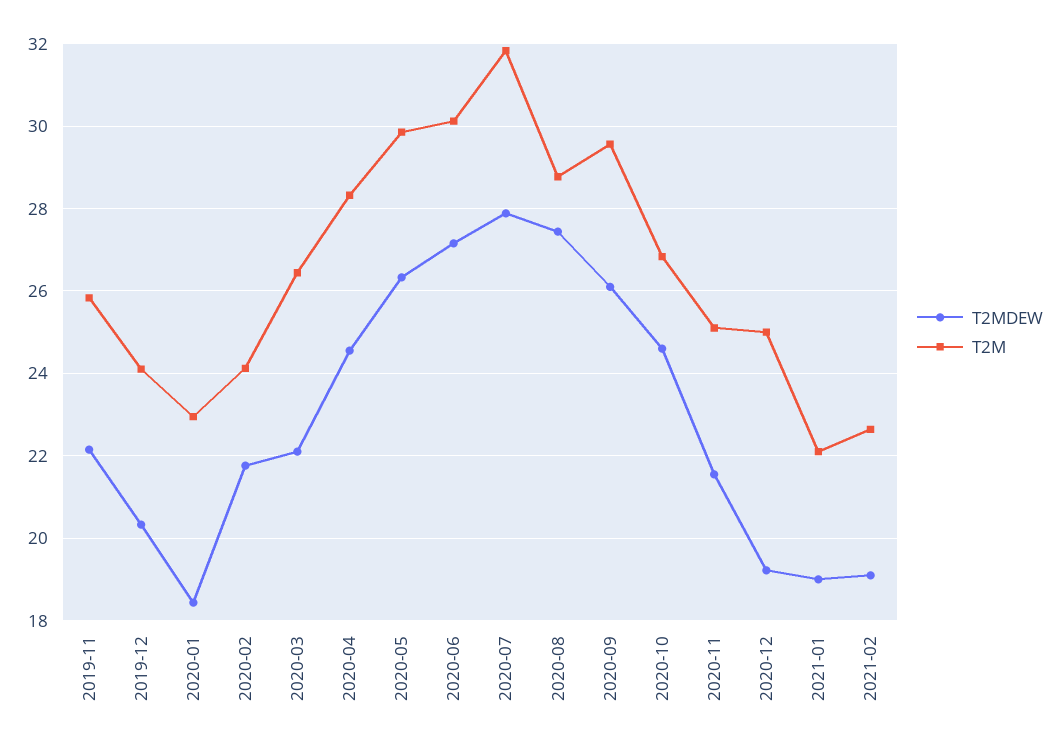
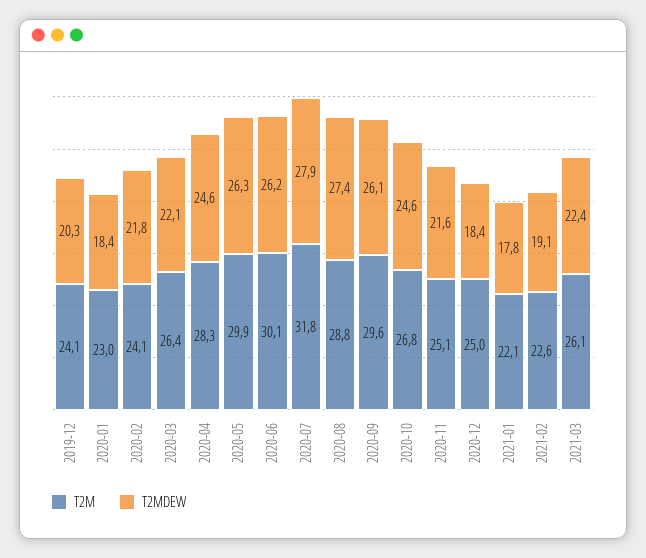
T2MDEW, 2019-11: 22.2 -> none
T2M, 2019-11: 25.8 -> none
T2MDEW, 2020-06: 27.2 -> 26.2
T2MDEW, 2020-12: 19.2 -> 18.4
T2MDEW, 2021-01: 19 -> 17.8
T2M, 2021-03: none -> 26.1
T2MDEW, 2021-03: none -> 22.4

